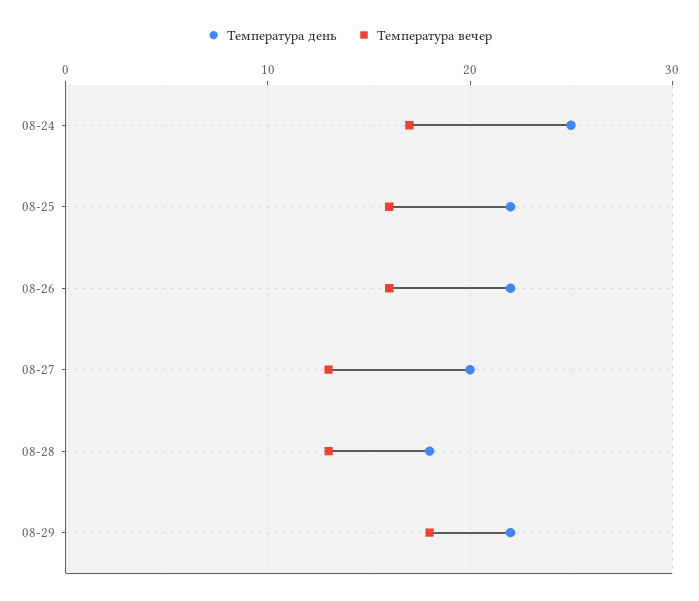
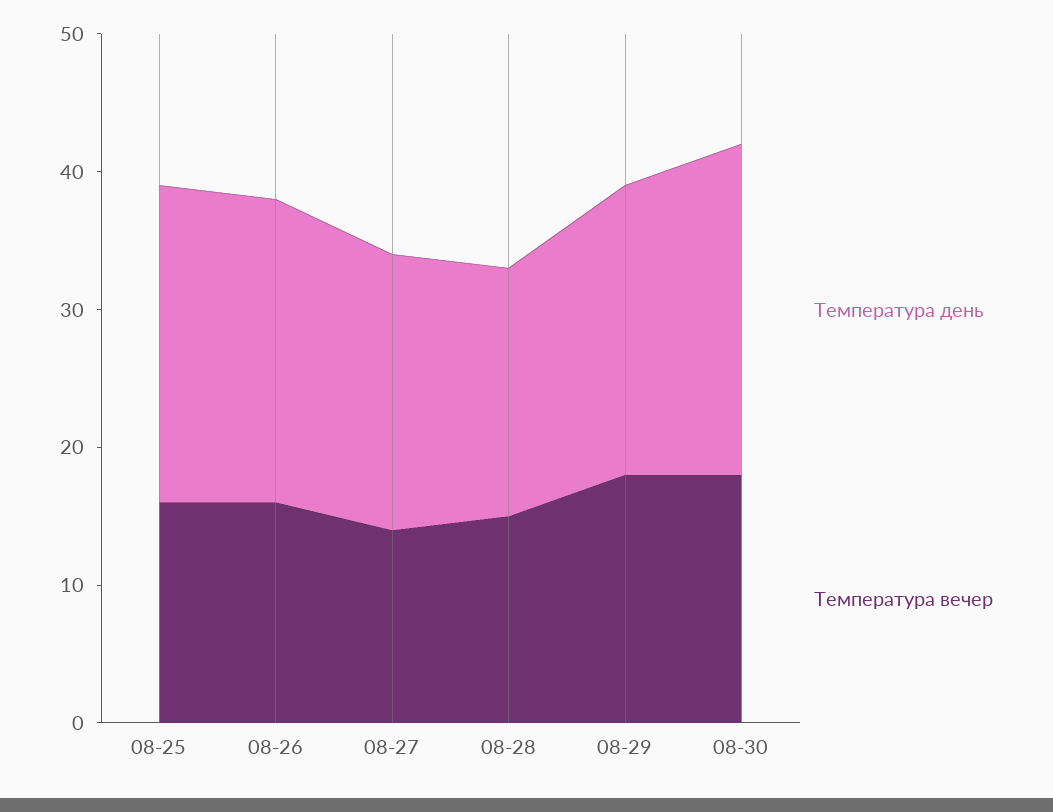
Температура день, 08-24: 25 -> none
Температура вечер, 08-24: 17 -> none
Температура день, 08-25: 22 -> 23
Температура вечер, 08-27: 13 -> 14
Температура вечер, 08-28: 13 -> 15
Температура день, 08-29: 22 -> 21
Температура день, 08-30: none -> 24
Температура вечер, 08-30: none -> 18

